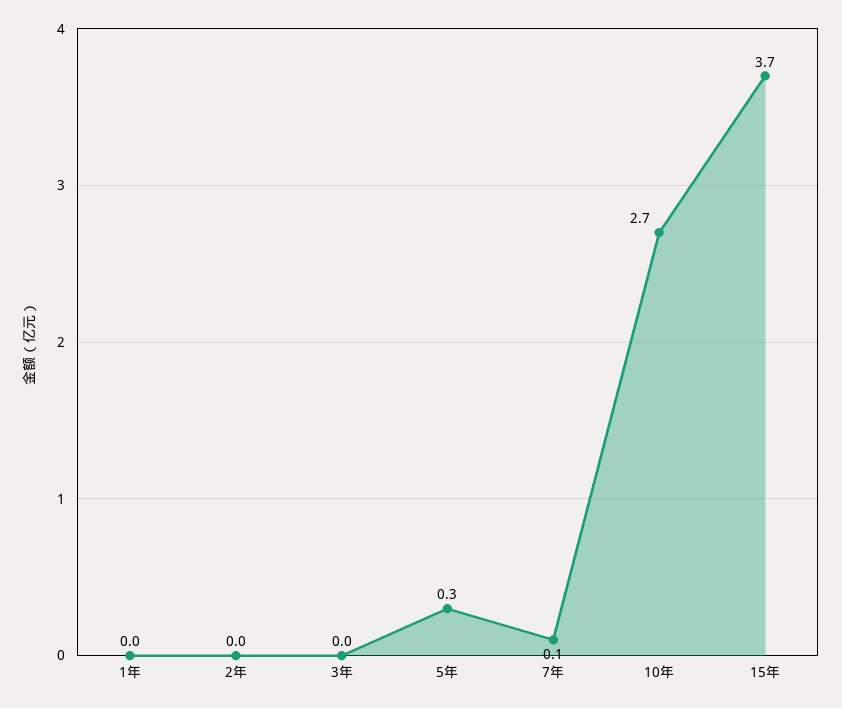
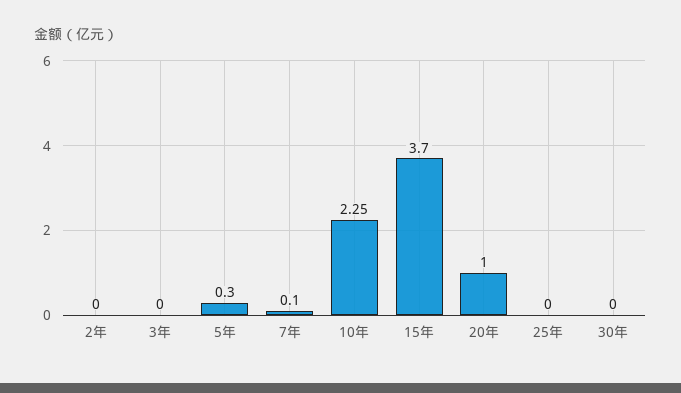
1年: 0 -> none
10年: 2.7 -> 2.25
20年: none -> 1
25年: none -> 0
30年: none -> 0

